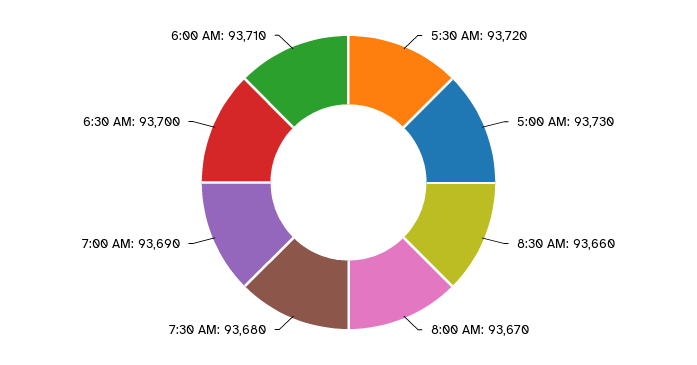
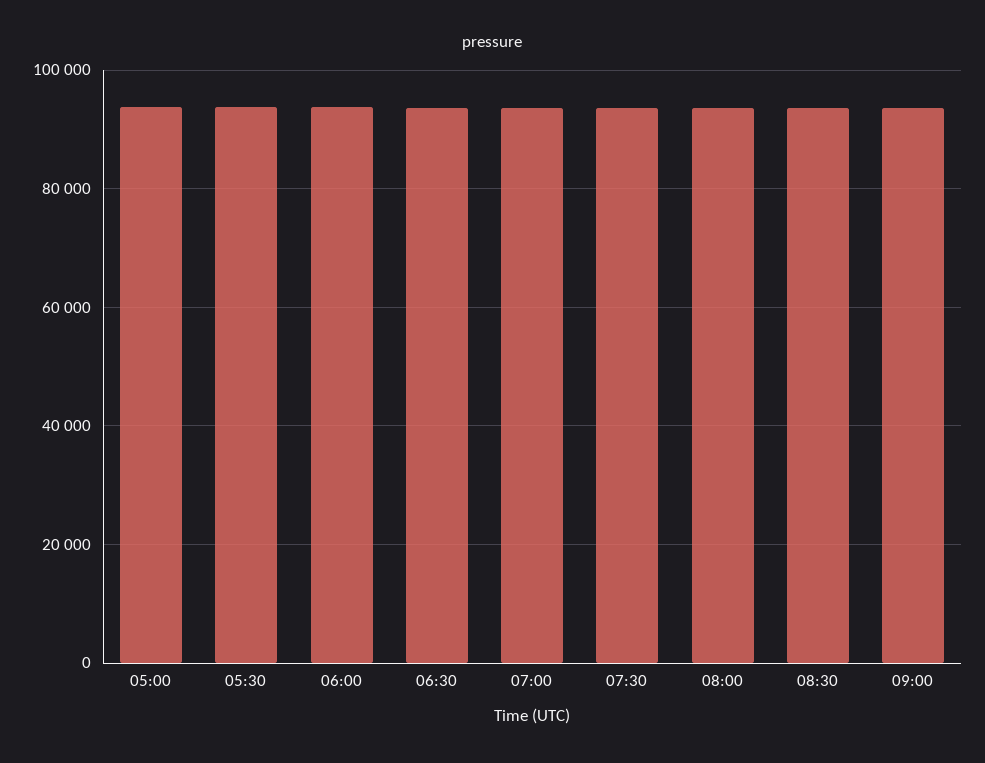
09:00: none -> 94000

